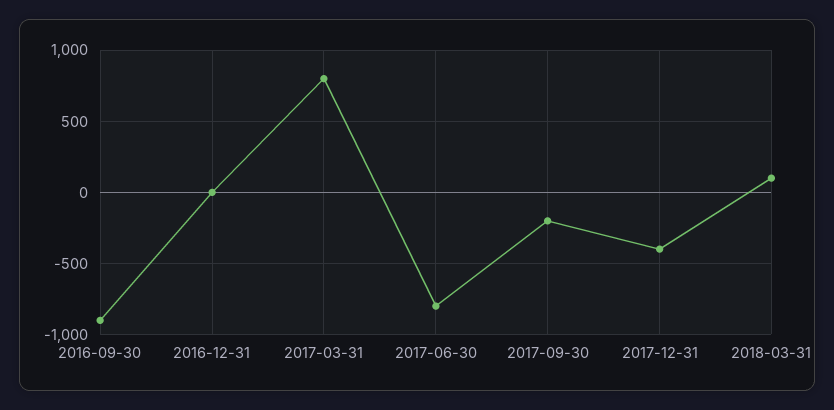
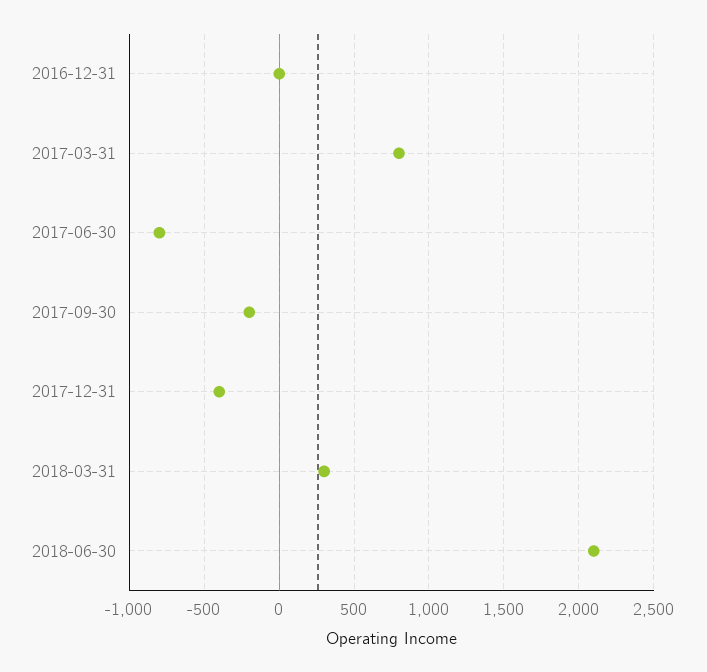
2016-09-30: -900 -> none
2018-03-31: 100 -> 300
2018-06-30: none -> 2100

